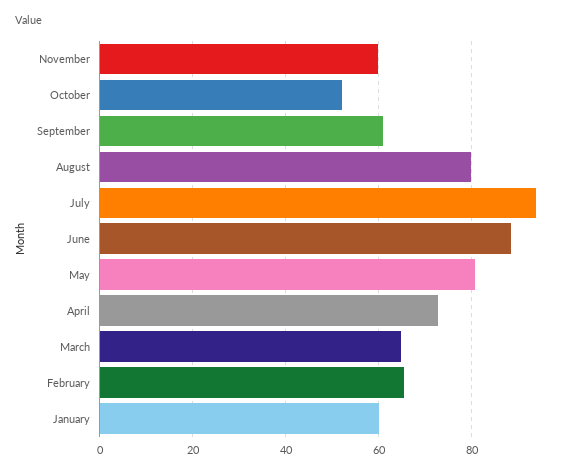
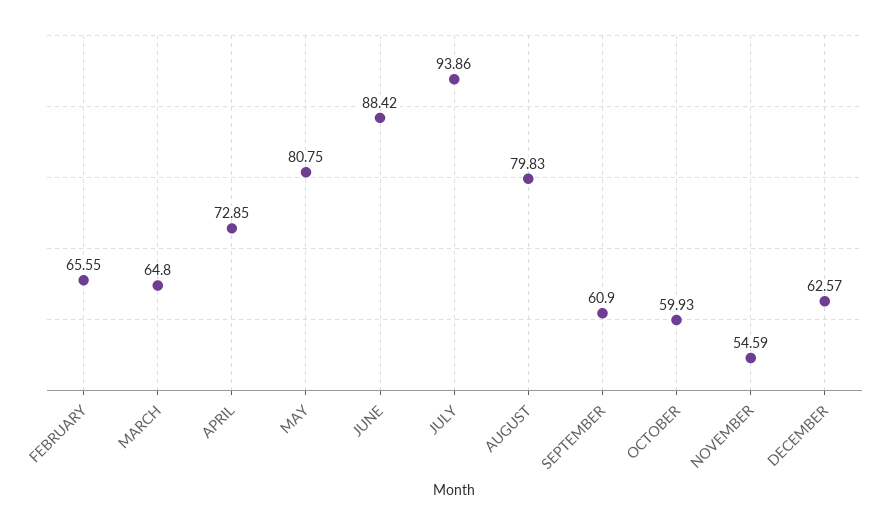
November: 60 -> 54.59
October: 52 -> 59.93
January: 60 -> none
DECEMBER: none -> 62.57

